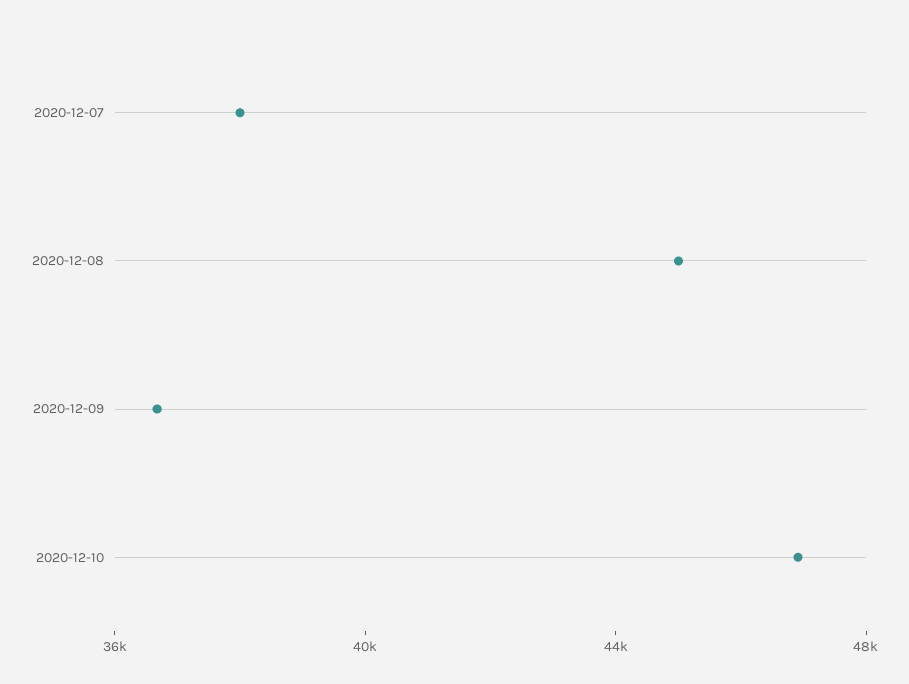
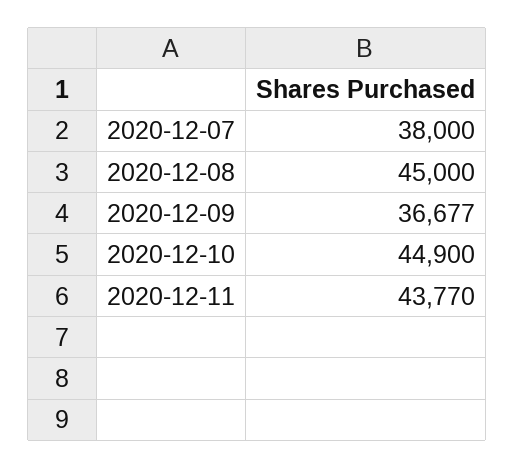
2020-12-10: 47000 -> 44900
2020-12-11: none -> 43770

